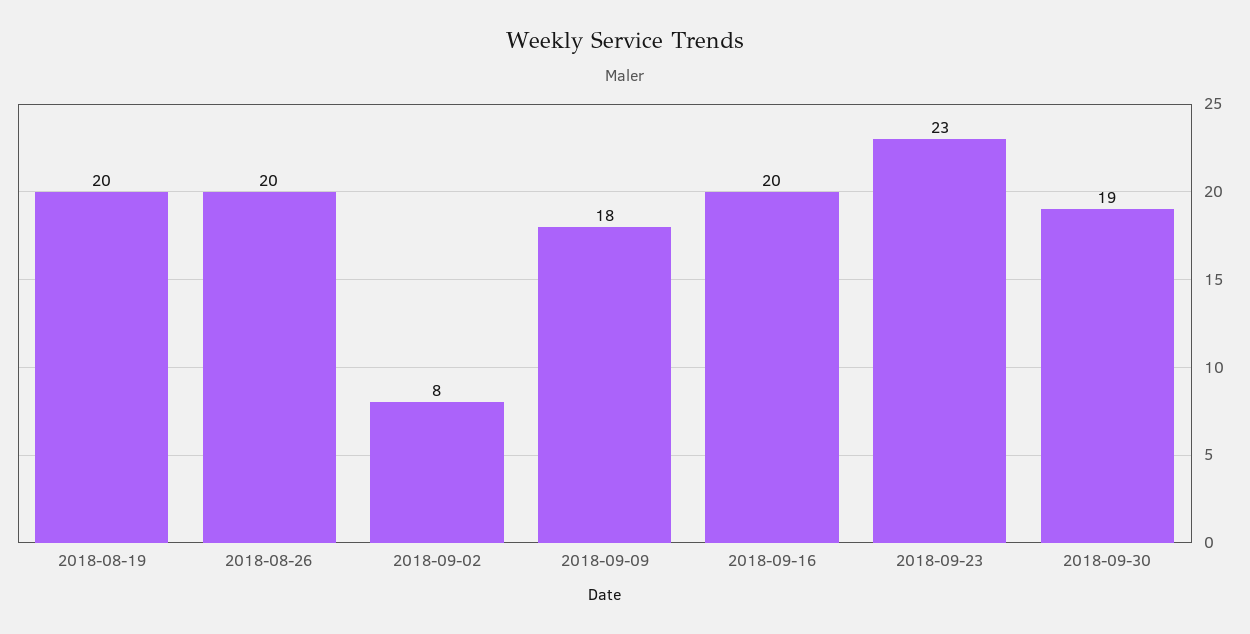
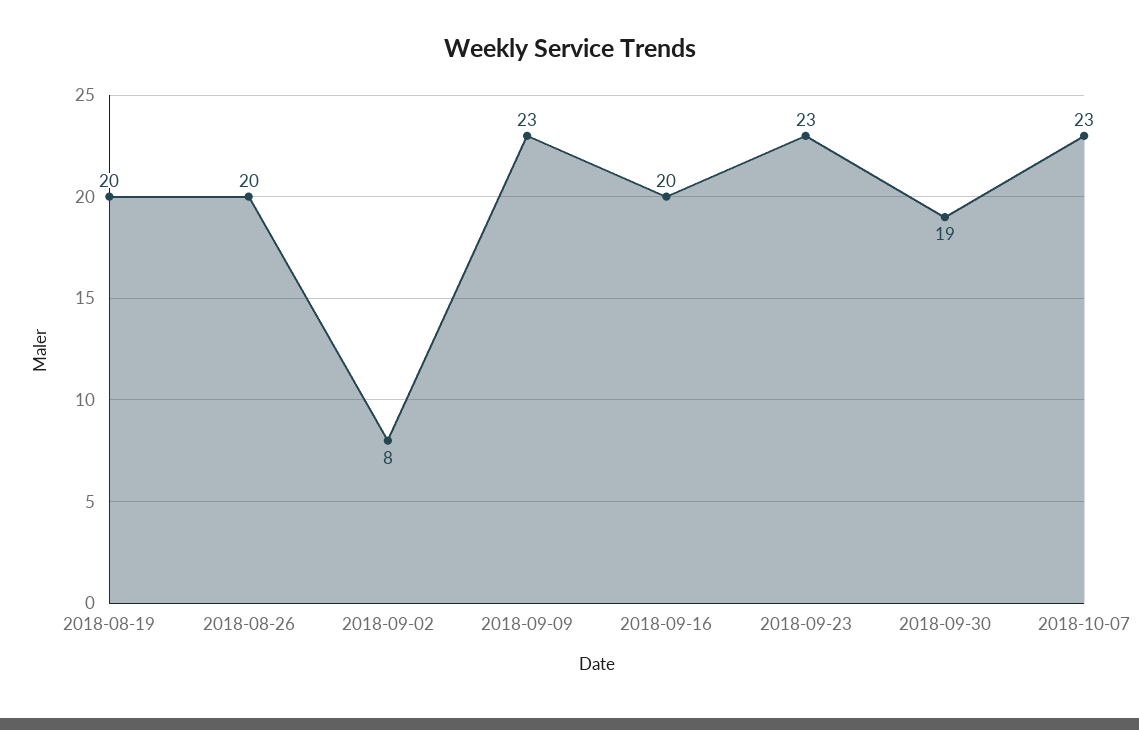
2018-09-09: 18 -> 23
2018-10-07: none -> 23

